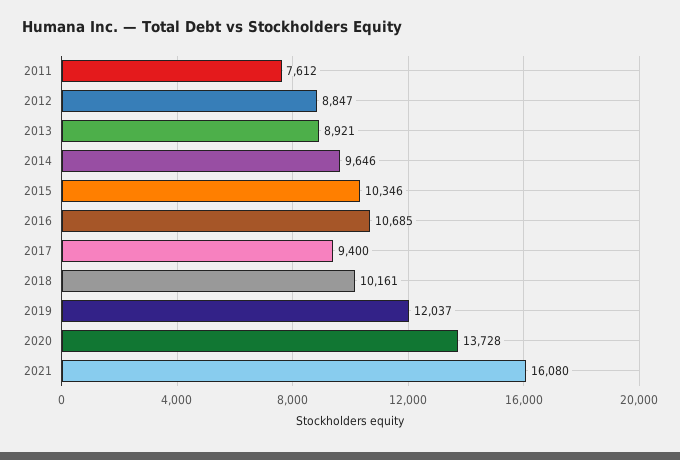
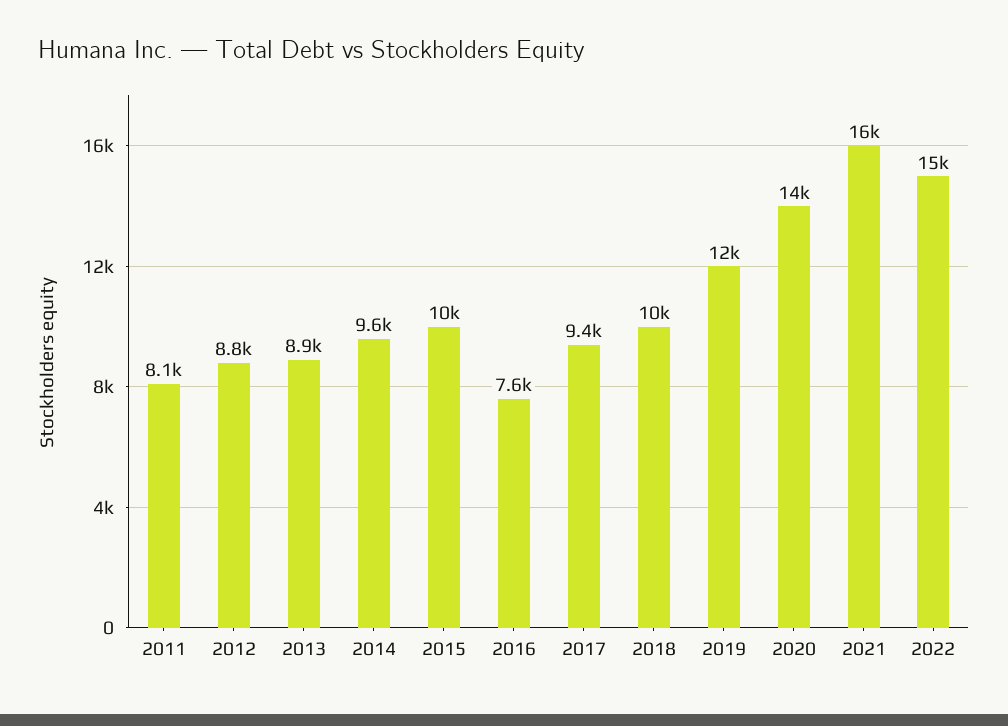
2011: 7612 -> 8100
2016: 10685 -> 7600
2022: none -> 15000

